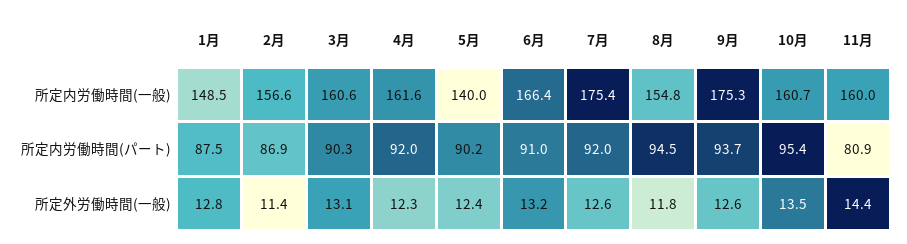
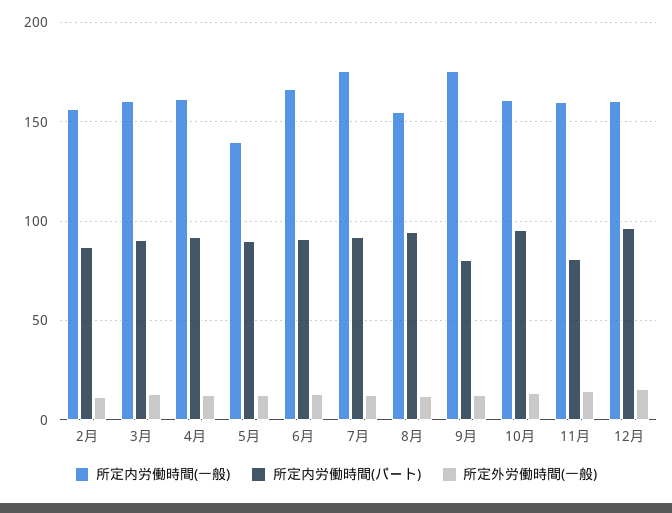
所定内労働時間(一般), 1月: 148.5 -> none
所定内労働時間(パート), 1月: 87.5 -> none
所定内労働時間(パート), 9月: 93.7 -> 80
所定外労働時間(一般), 1月: 12.8 -> none
所定内労働時間(一般), 12月: none -> 160
所定内労働時間(パート), 12月: none -> 95
所定外労働時間(一般), 12月: none -> 15

